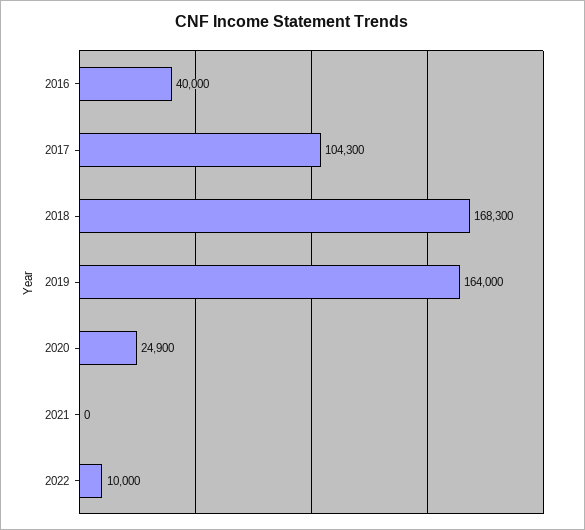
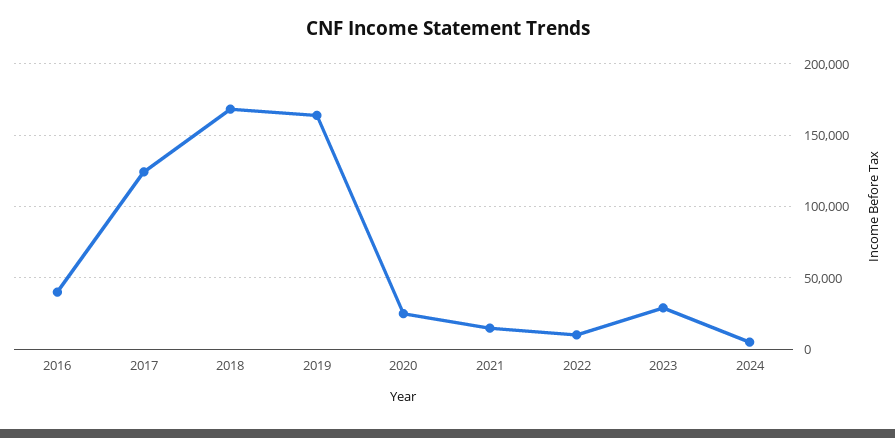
2017: 104300 -> 125000
2021: 0 -> 15000
2023: none -> 30000
2024: none -> 5000

